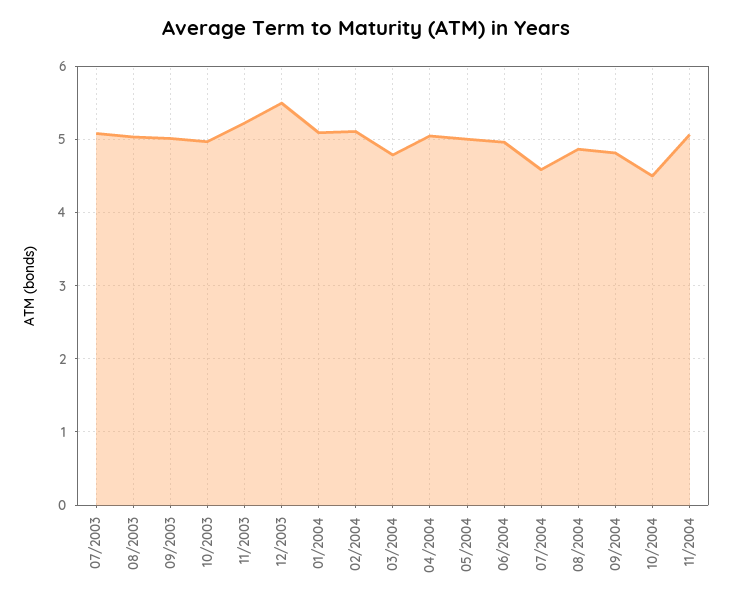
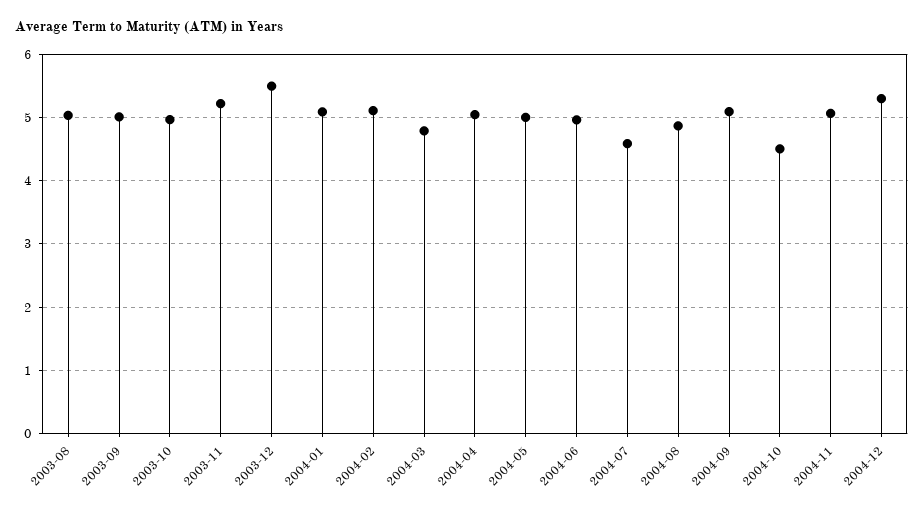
07/2003: 5.1 -> none
09/2004: 4.8 -> 5.1
2004-12: none -> 5.3

